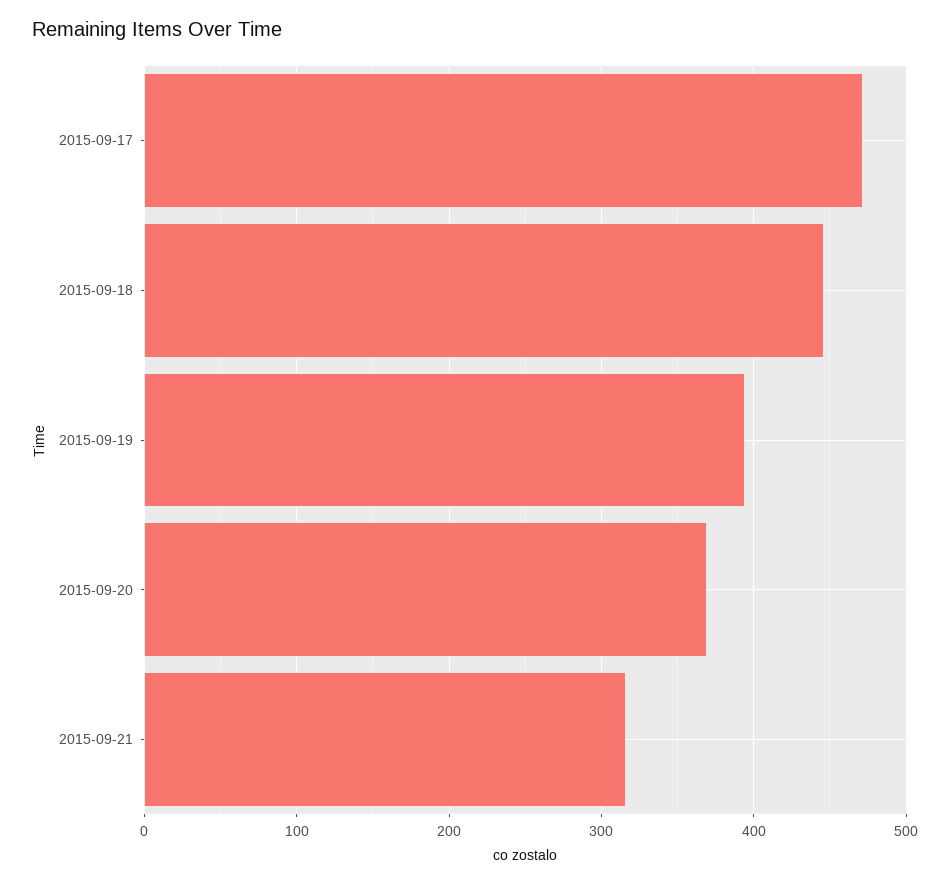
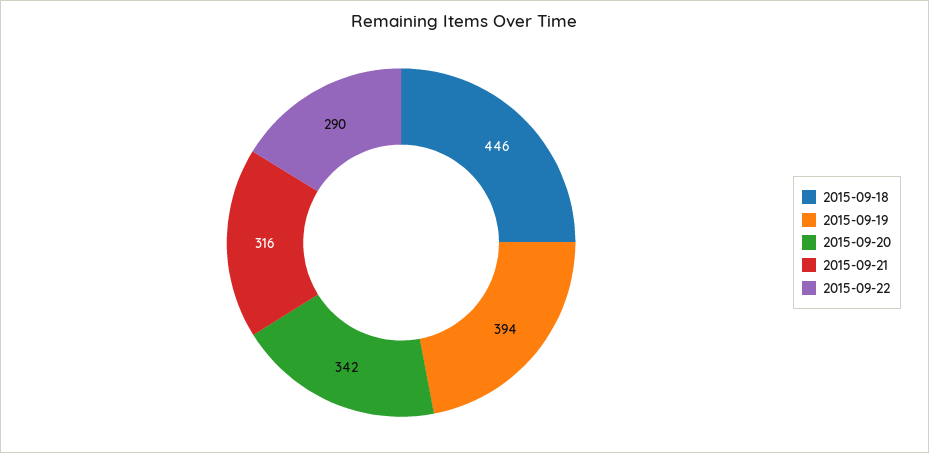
2015-09-17: 470 -> none
2015-09-20: 370 -> 342
2015-09-22: none -> 290

